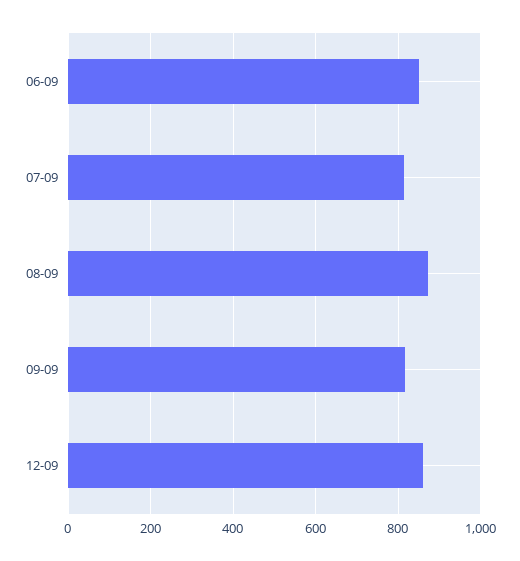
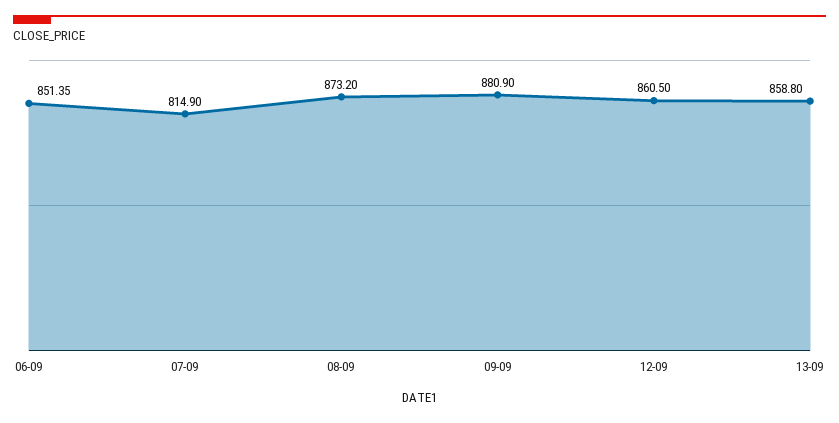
09-09: 820 -> 880.9
13-09: none -> 858.8

